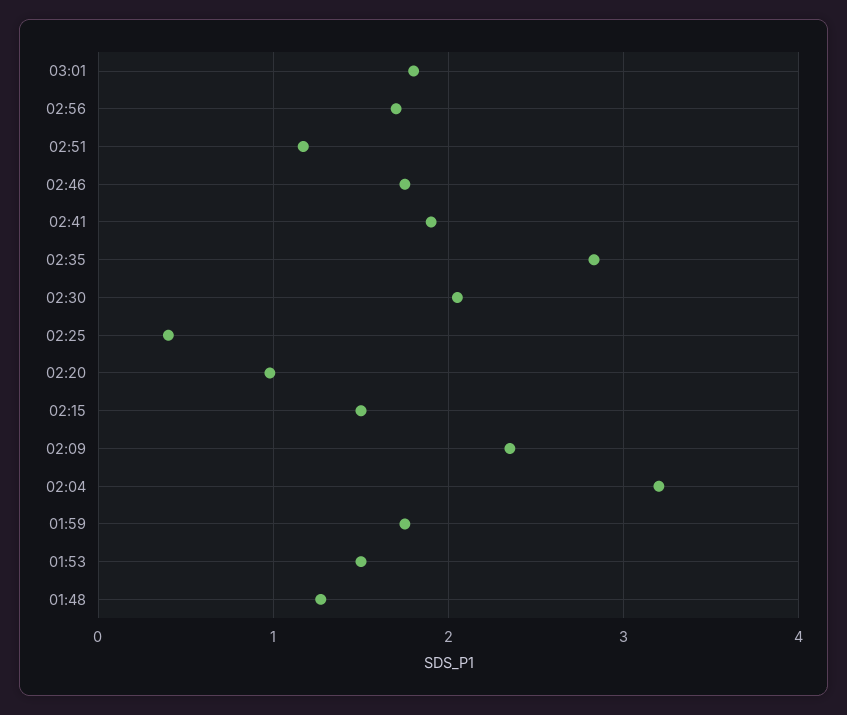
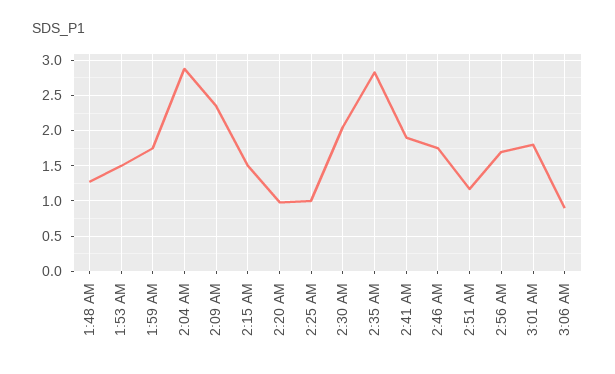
02:25: 0.4 -> 1
02:04: 3.2 -> 2.9
3:06 AM: none -> 0.9

